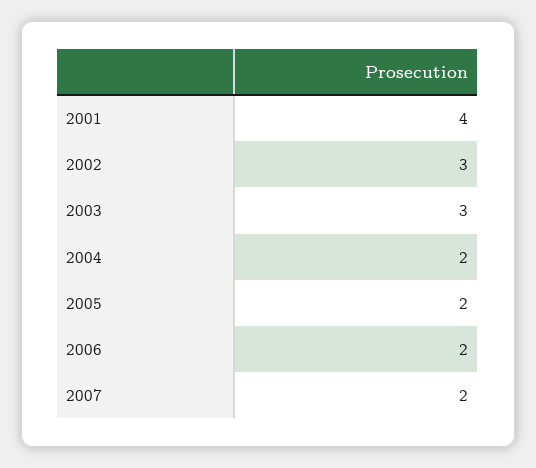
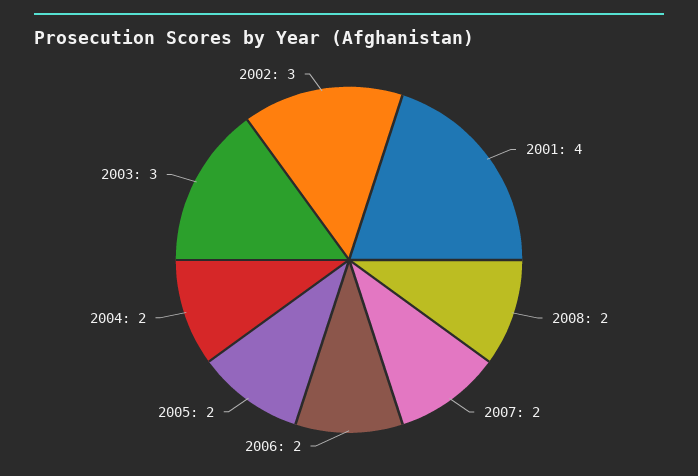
2008: none -> 2

